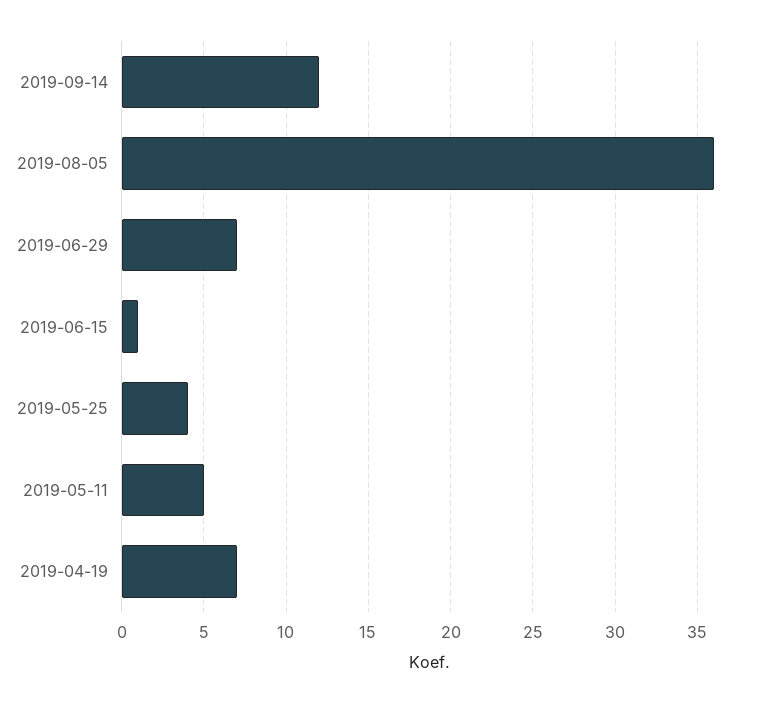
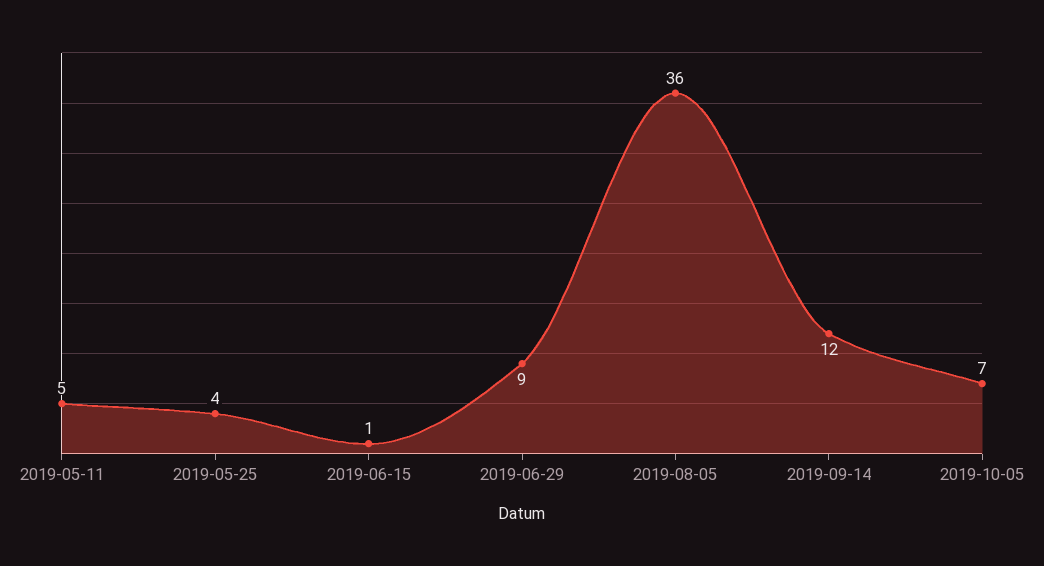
2019-06-29: 7 -> 9
2019-04-19: 7 -> none
2019-10-05: none -> 7

